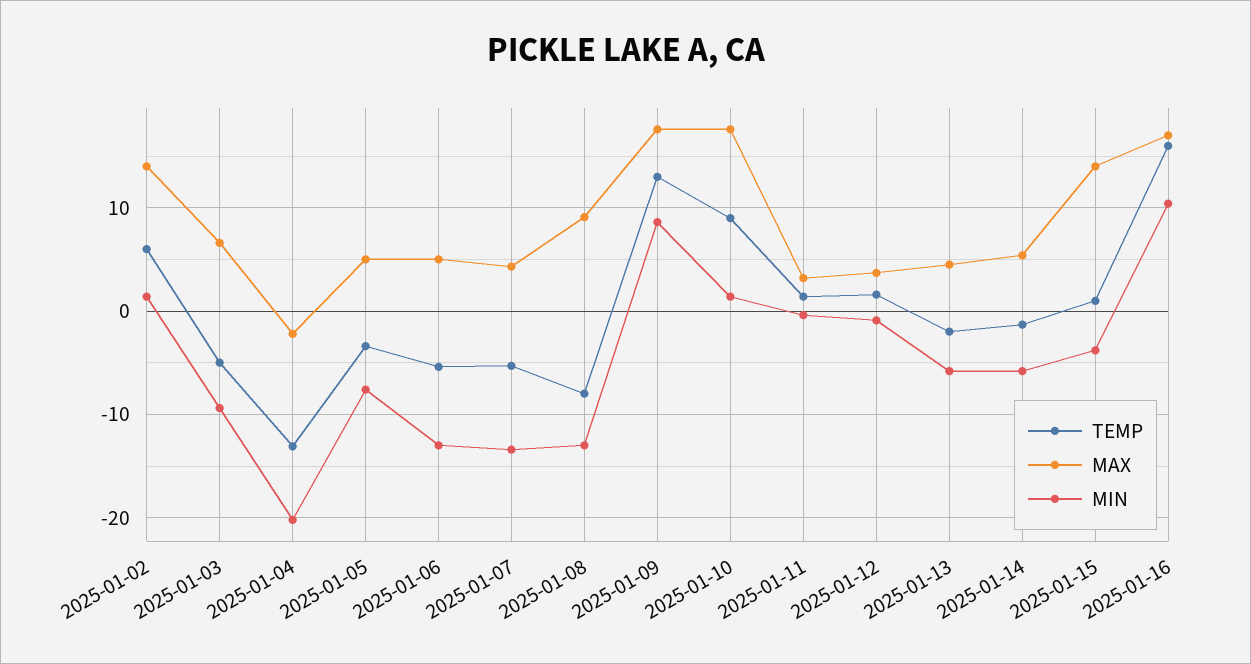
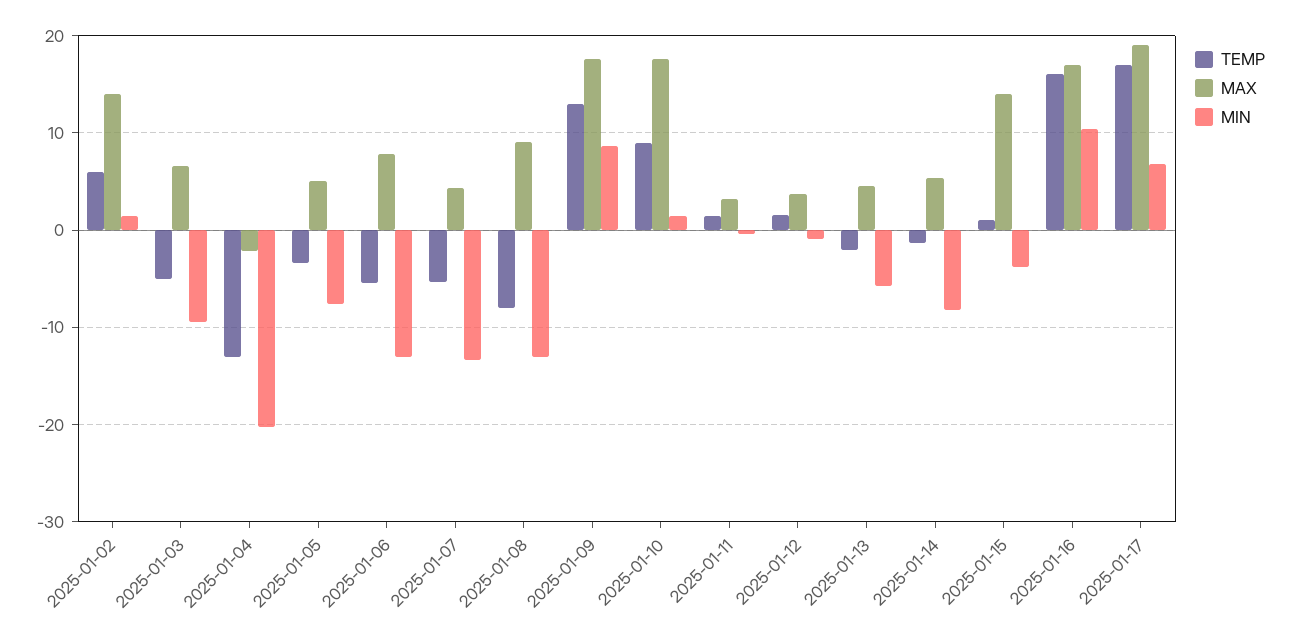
MAX, 2025-01-06: 5 -> 8
MIN, 2025-01-14: -6 -> -8
TEMP, 2025-01-17: none -> 17
MAX, 2025-01-17: none -> 19
MIN, 2025-01-17: none -> 7

